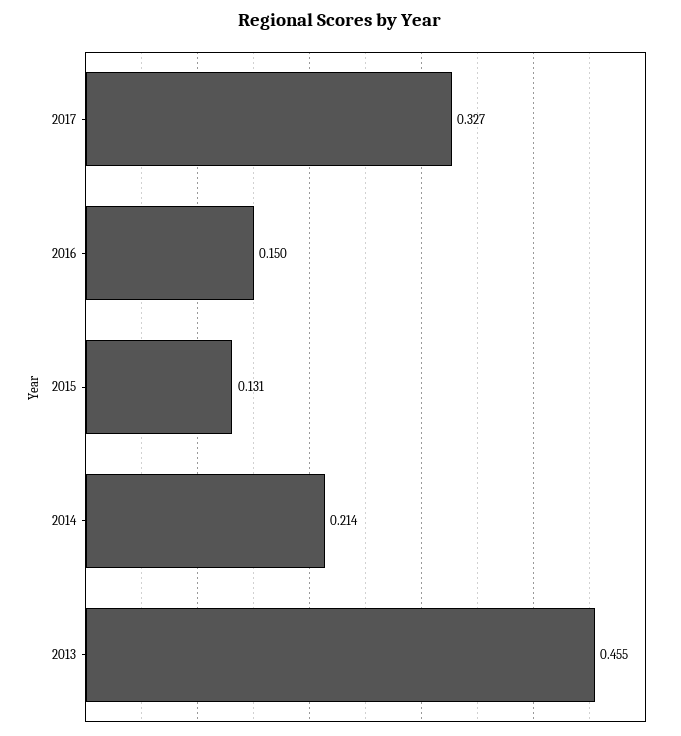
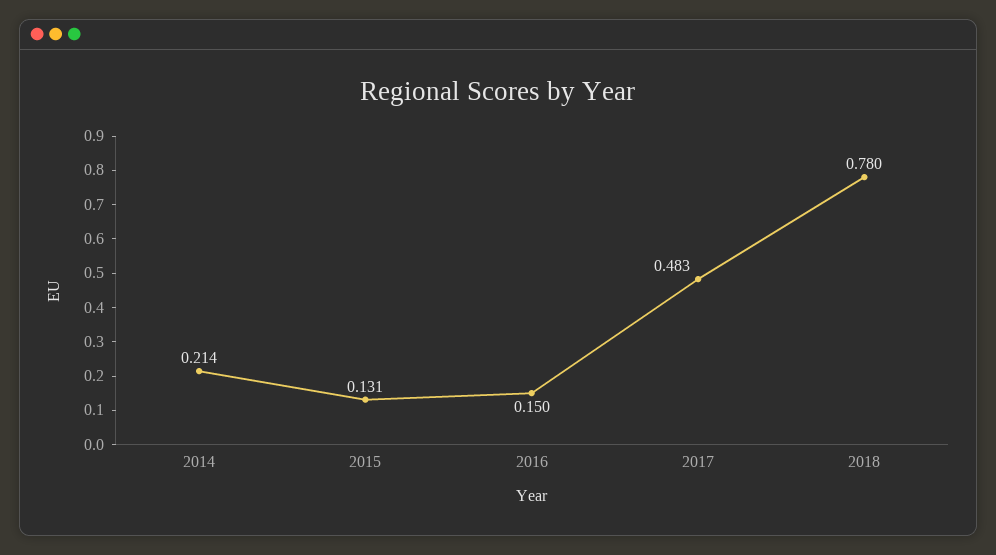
2017: 0.327 -> 0.483
2013: 0.455 -> none
2018: none -> 0.78

